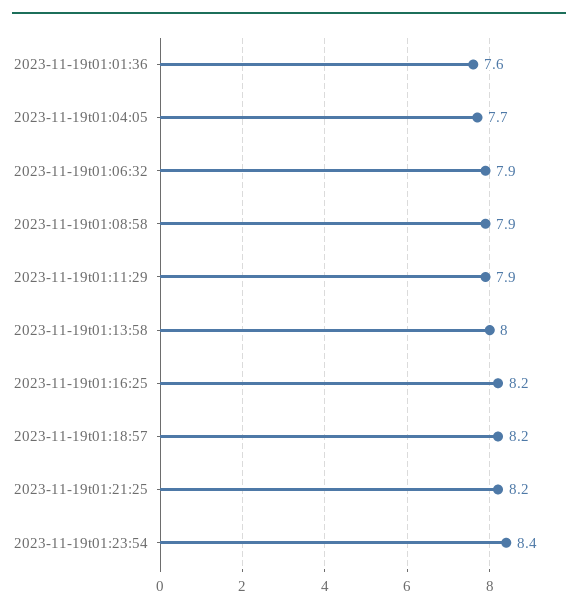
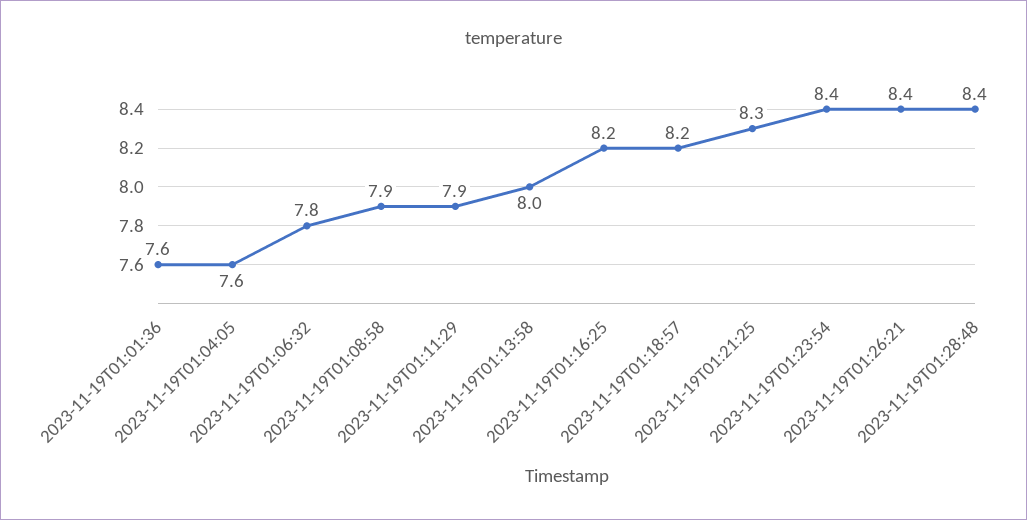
2023-11-19t01:04:05: 7.7 -> 7.6
2023-11-19t01:06:32: 7.9 -> 7.8
2023-11-19t01:21:25: 8.2 -> 8.3
2023-11-19T01:26:21: none -> 8.4
2023-11-19T01:28:48: none -> 8.4

